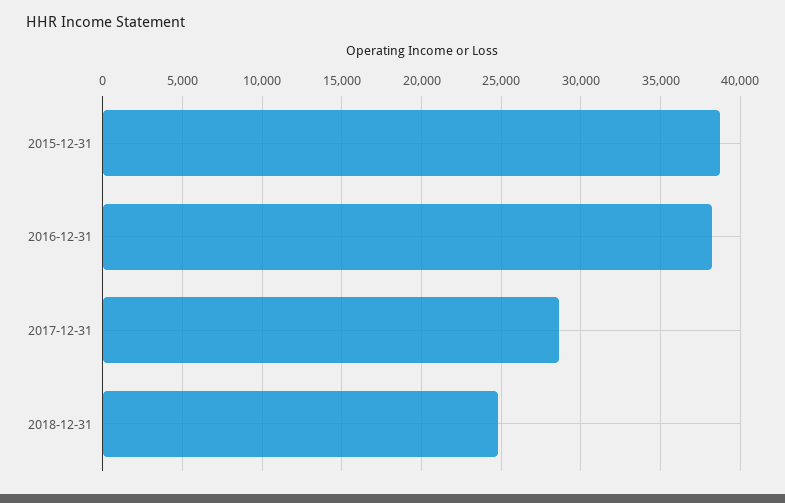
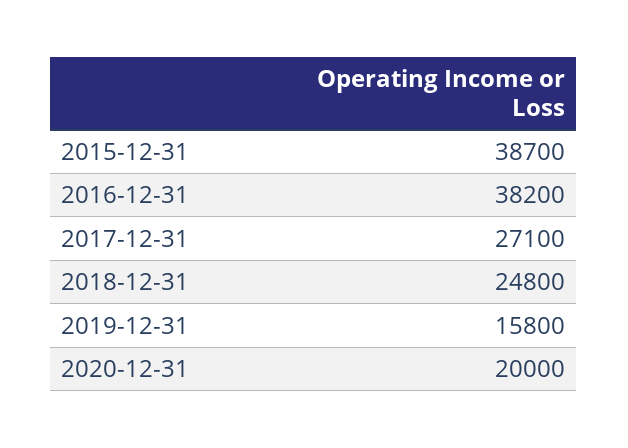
2017-12-31: 28500 -> 27100
2019-12-31: none -> 15800
2020-12-31: none -> 20000

